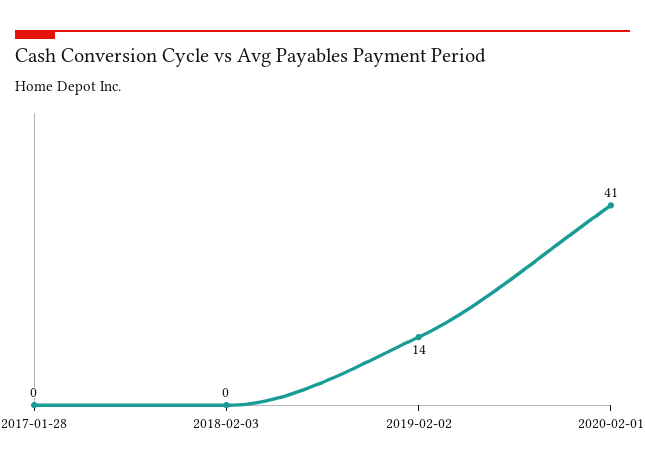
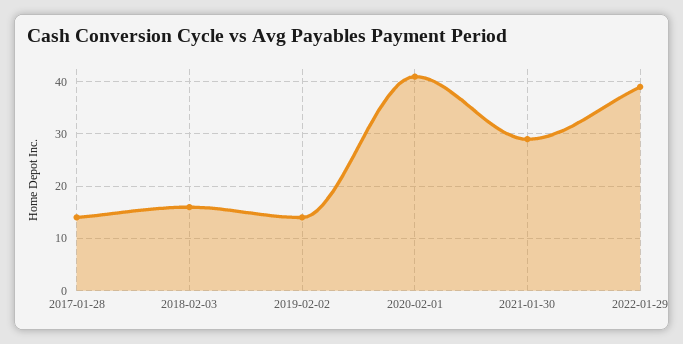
2017-01-28: 0 -> 15
2018-02-03: 0 -> 15
2021-01-30: none -> 30
2022-01-29: none -> 40

